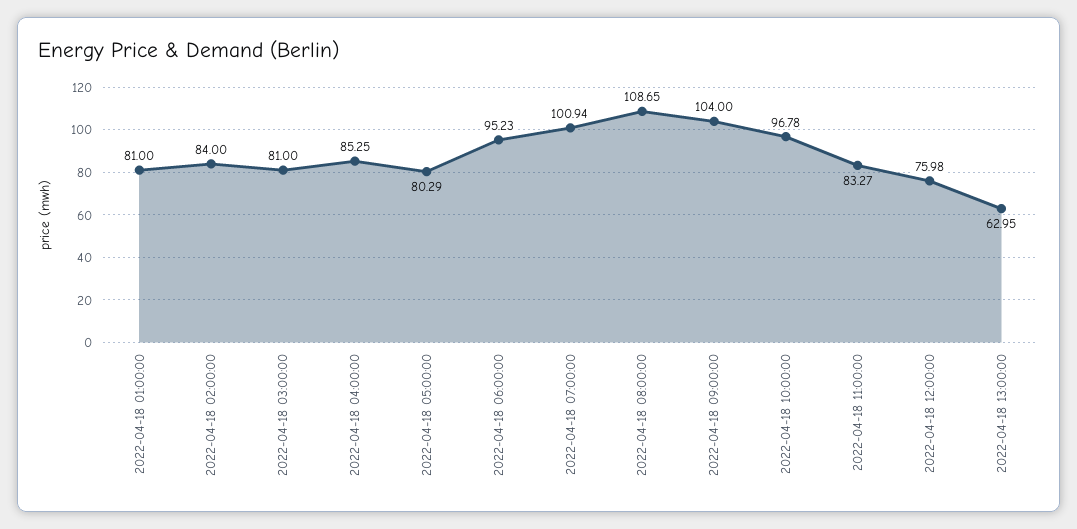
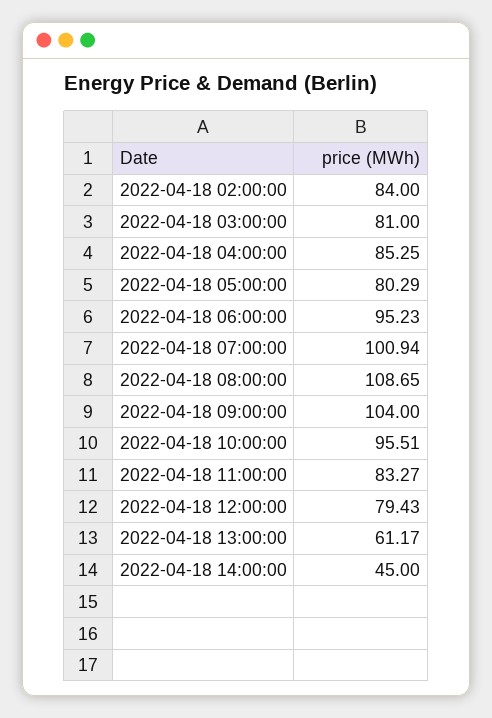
2022-04-18 01:00:00: 81 -> none
2022-04-18 10:00:00: 96.78 -> 95.51
2022-04-18 12:00:00: 75.98 -> 79.43
2022-04-18 13:00:00: 62.95 -> 61.17
2022-04-18 14:00:00: none -> 45

